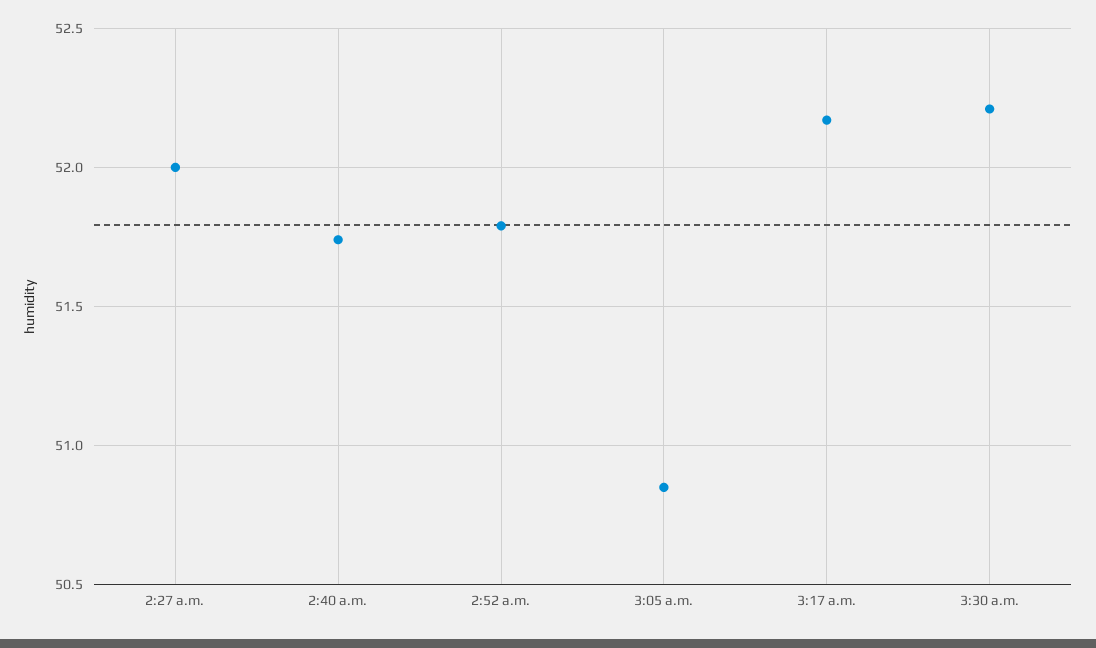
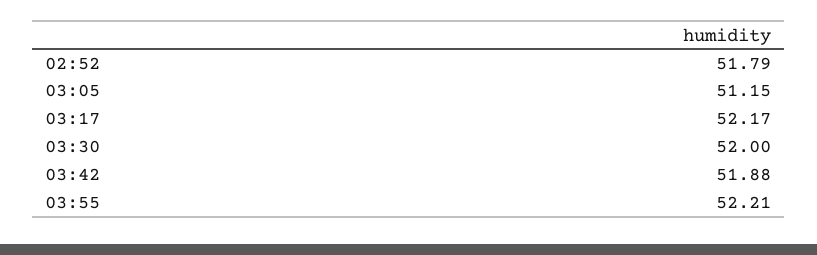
2:27 a.m.: 52 -> none
2:40 a.m.: 51.75 -> none
3:05 a.m.: 50.85 -> 51.15
3:30 a.m.: 52.2 -> 52
03:42: none -> 51.88
03:55: none -> 52.21

